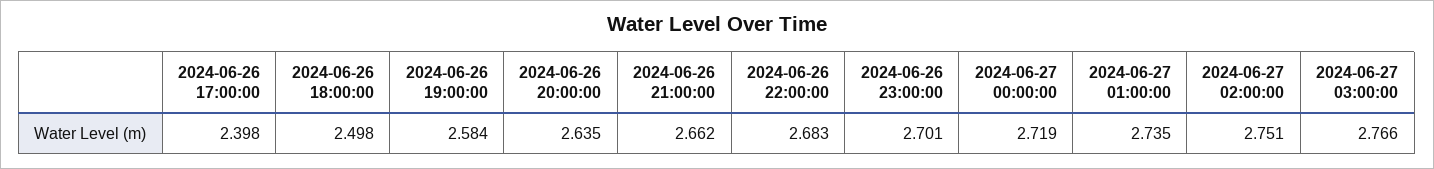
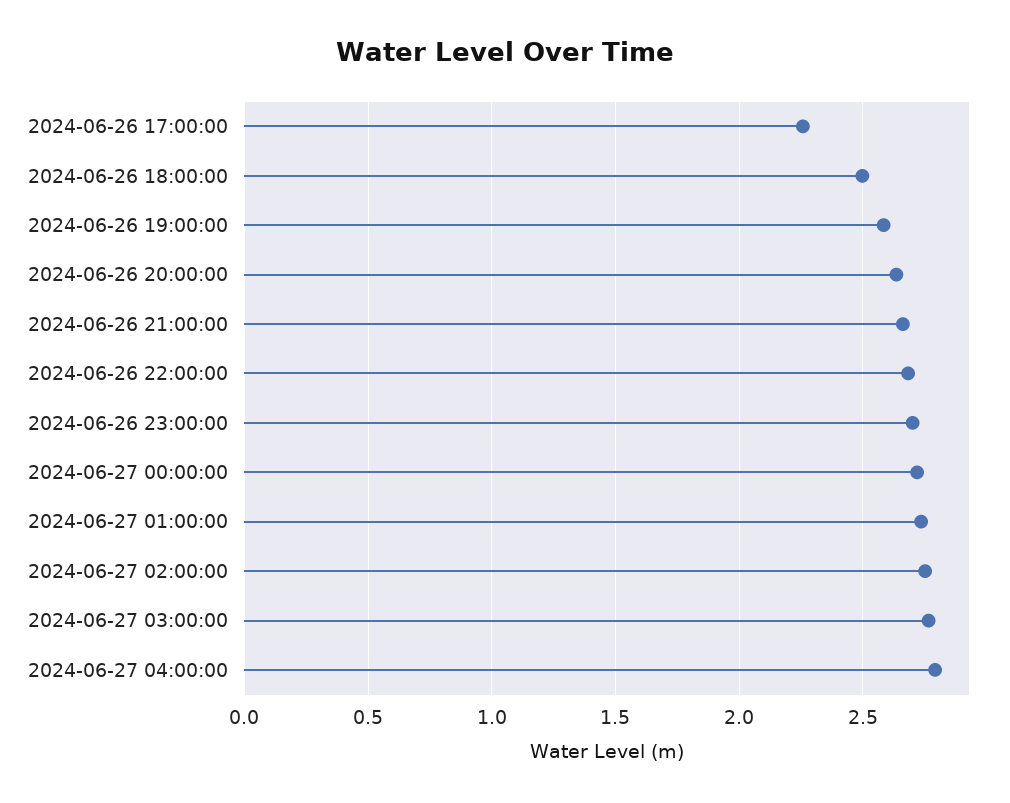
2024-06-26 17:00:00: 2.398 -> 2.25
2024-06-27 04:00:00: none -> 2.8

